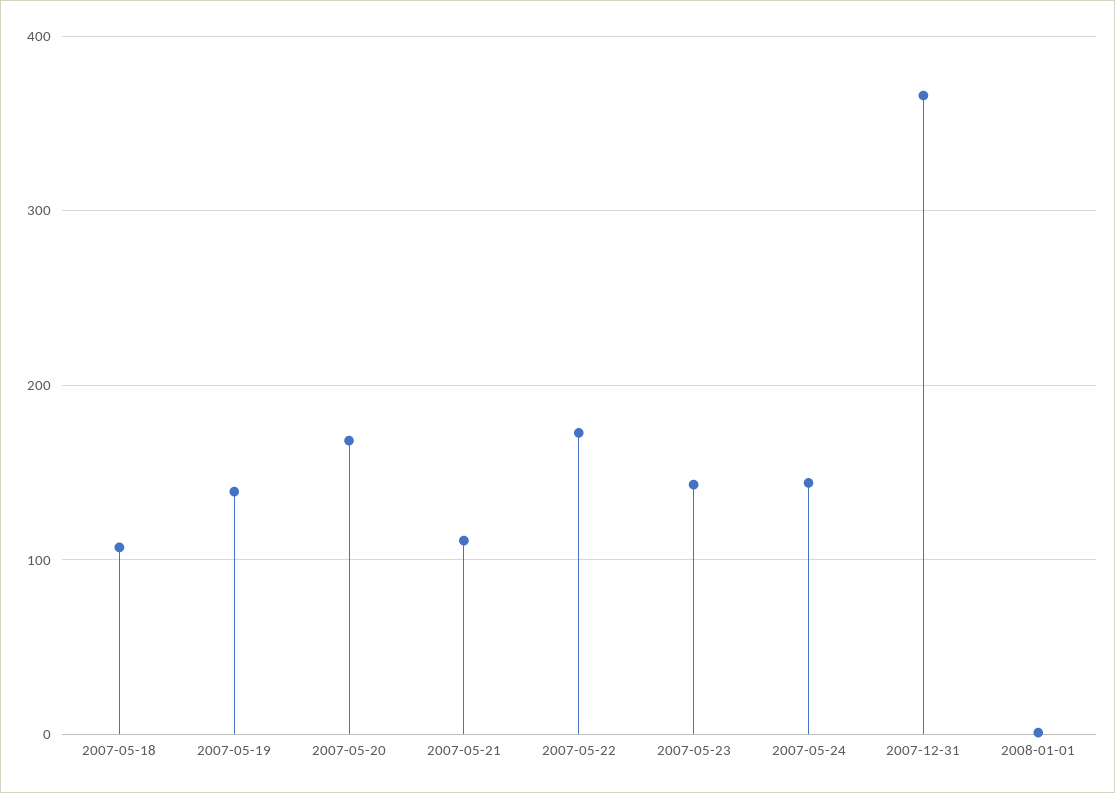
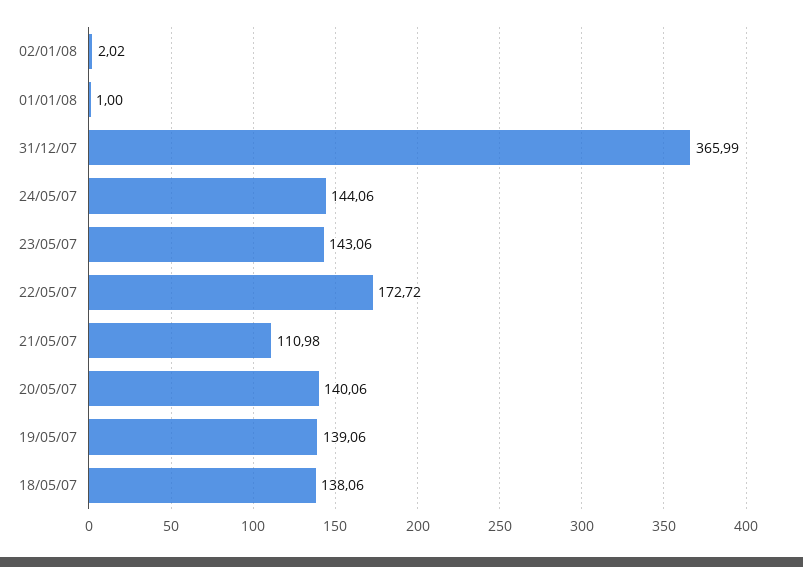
2007-05-18: 110 -> 138.06
2007-05-20: 170 -> 140.06
02/01/08: none -> 2.02

